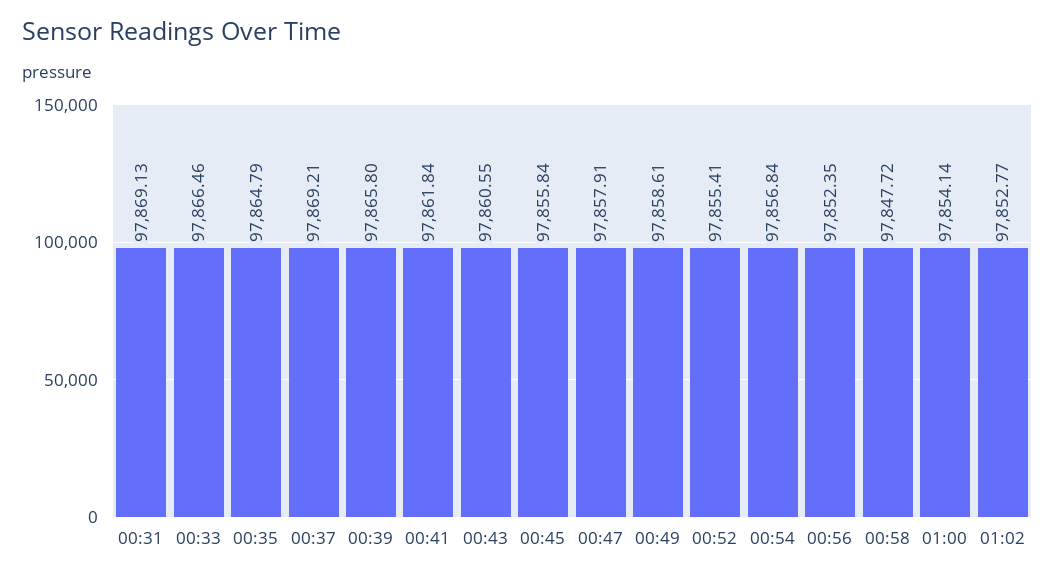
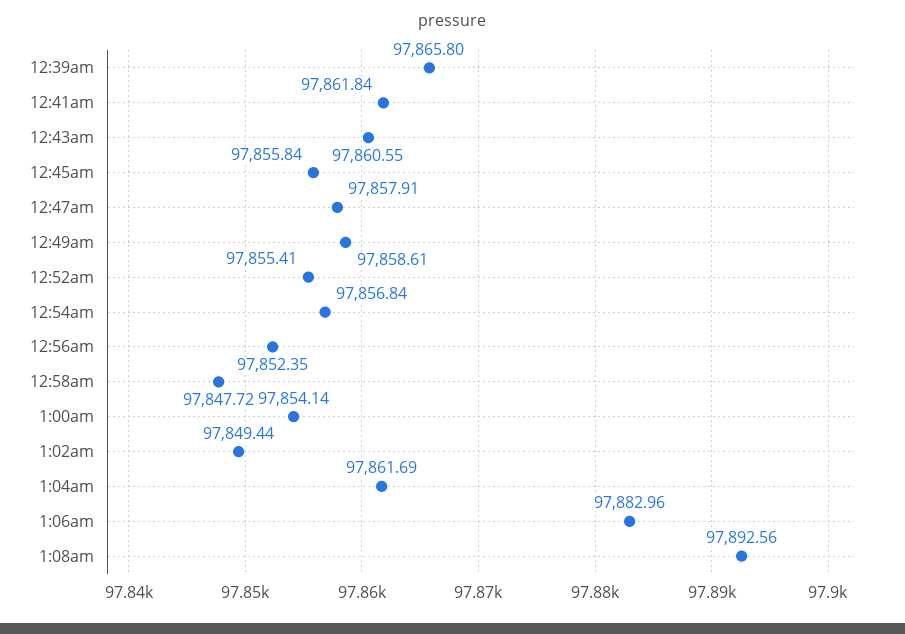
00:31: 97869.13 -> none
00:33: 97866.46 -> none
00:35: 97864.79 -> none
00:37: 97869.21 -> none
01:02: 97852.77 -> 97849.44
1:04am: none -> 97861.69
1:06am: none -> 97882.96
1:08am: none -> 97892.56

